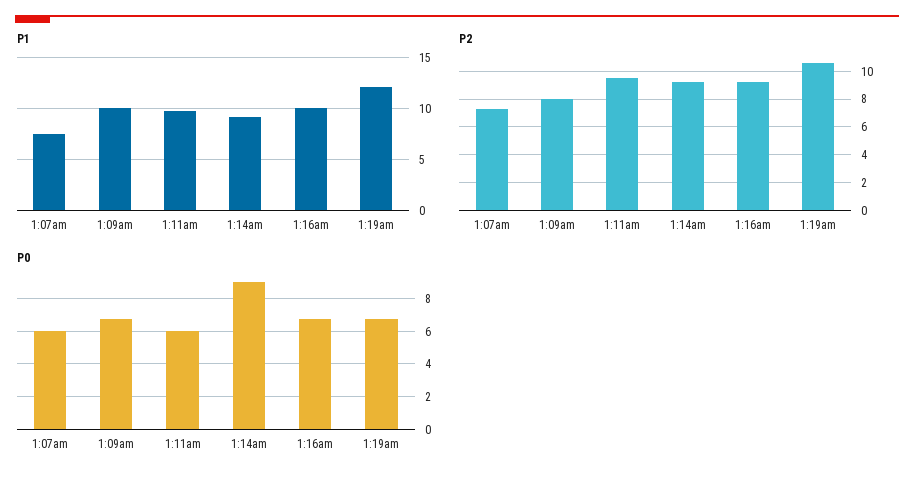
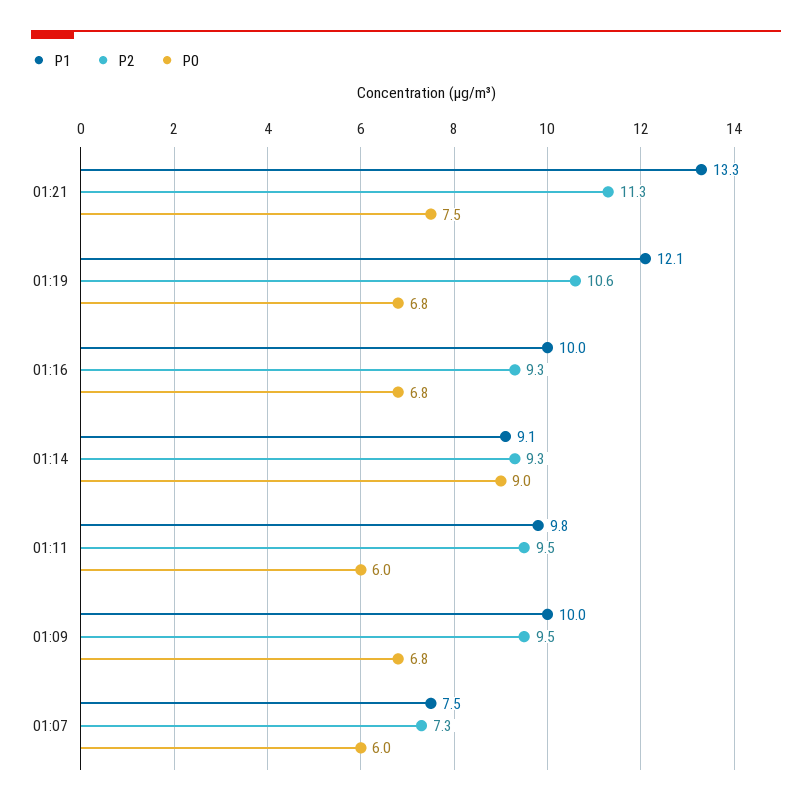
P2, 1:09am: 8 -> 9.5
P1, 01:21: none -> 13.3
P2, 01:21: none -> 11.3
P0, 01:21: none -> 7.5

